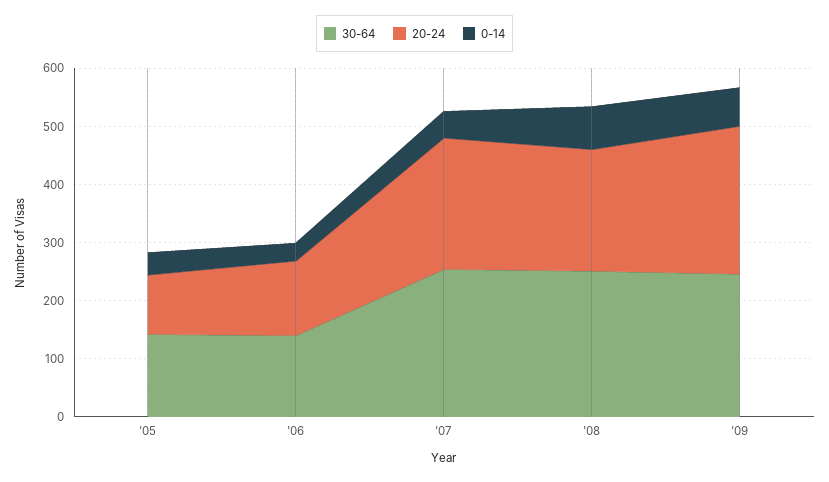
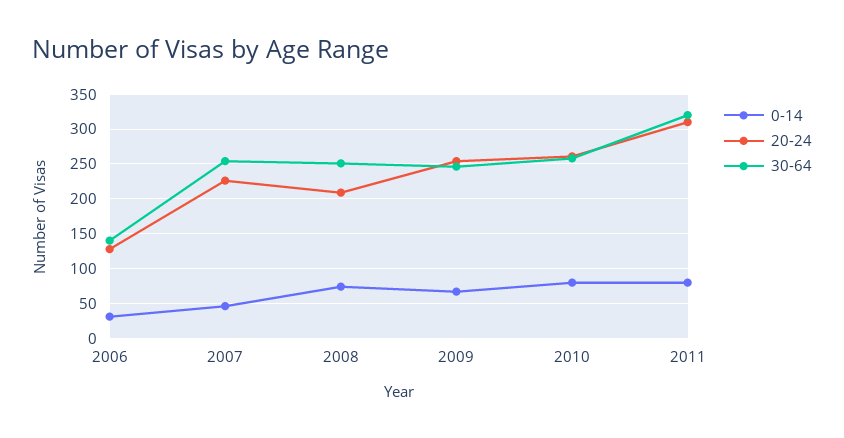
30-64, '05: 140 -> none
20-24, '05: 100 -> none
0-14, '05: 40 -> none
0-14, 2010: none -> 80
20-24, 2010: none -> 260
30-64, 2010: none -> 260
0-14, 2011: none -> 80
20-24, 2011: none -> 310
30-64, 2011: none -> 320

